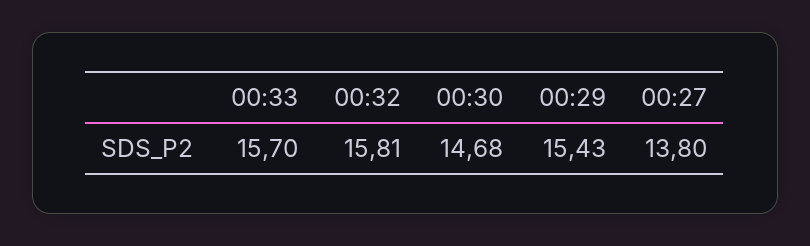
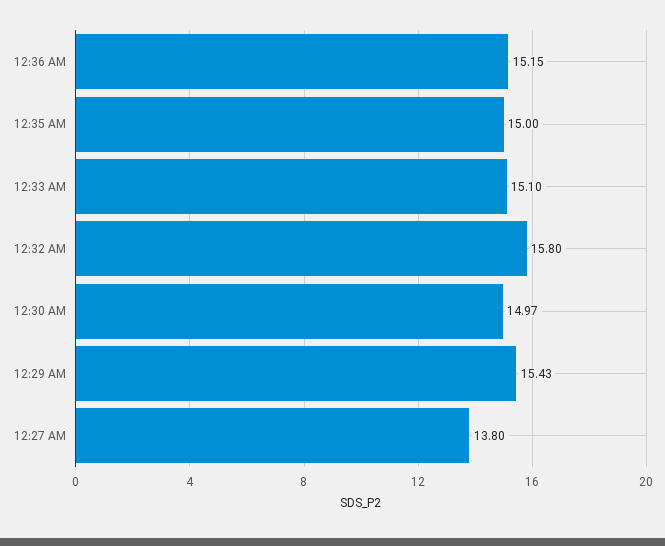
00:33: 15.7 -> 15.1
00:32: 15.81 -> 15.8
00:30: 14.68 -> 14.97
12:36 AM: none -> 15.15
12:35 AM: none -> 15

